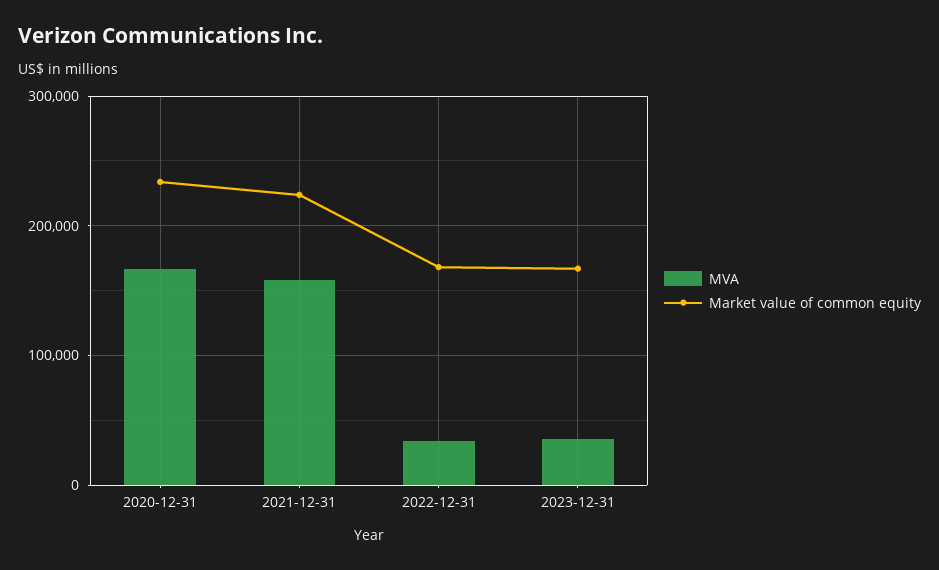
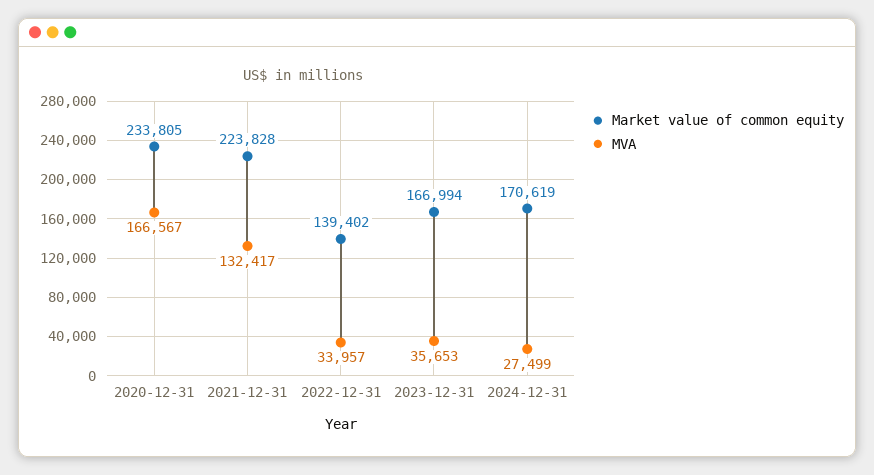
MVA, 2021-12-31: 160000 -> 132417
Market value of common equity, 2022-12-31: 170000 -> 139402
Market value of common equity, 2024-12-31: none -> 170619
MVA, 2024-12-31: none -> 27499

